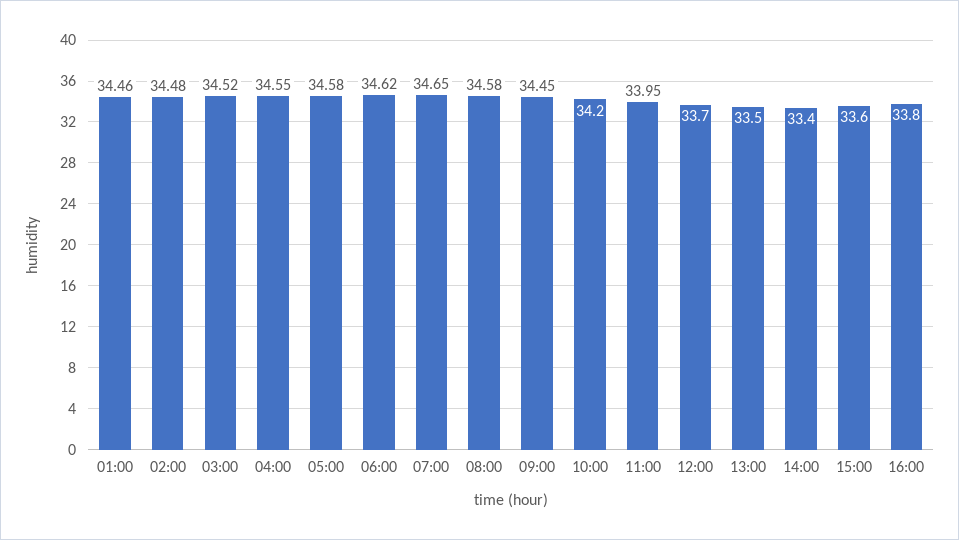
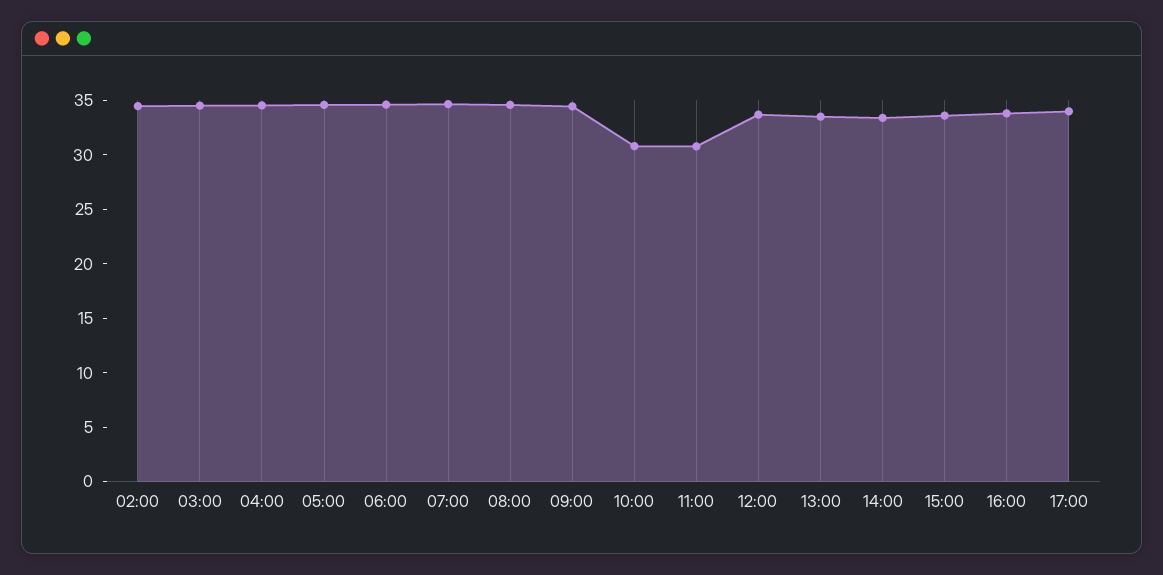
01:00: 34.46 -> none
10:00: 34.2 -> 31
11:00: 33.95 -> 31
17:00: none -> 34

